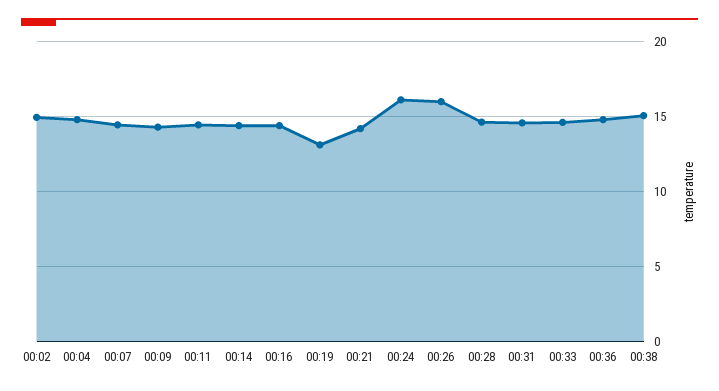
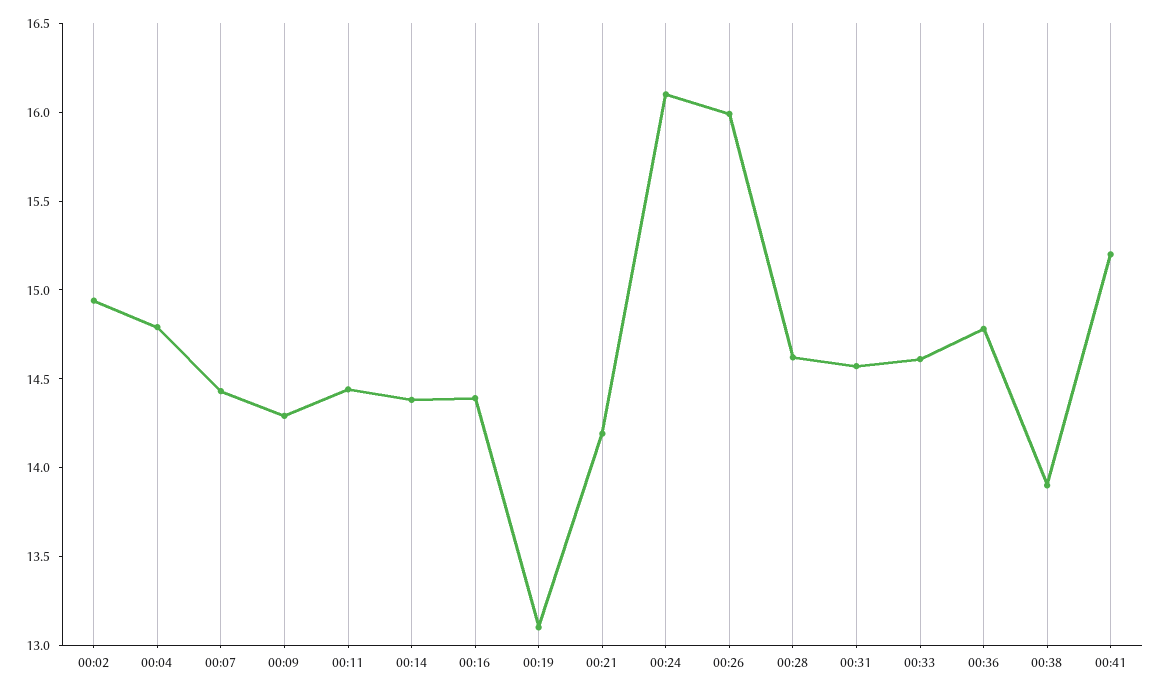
00:38: 15 -> 13.9
00:41: none -> 15.2

